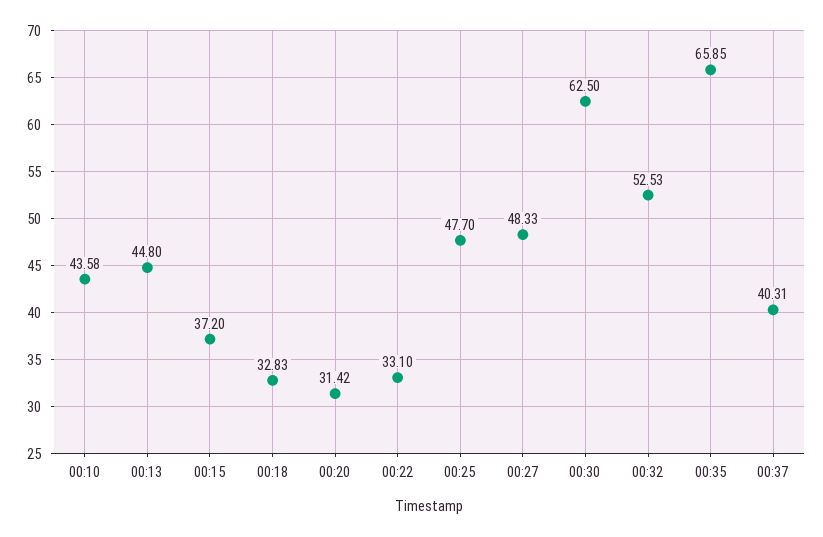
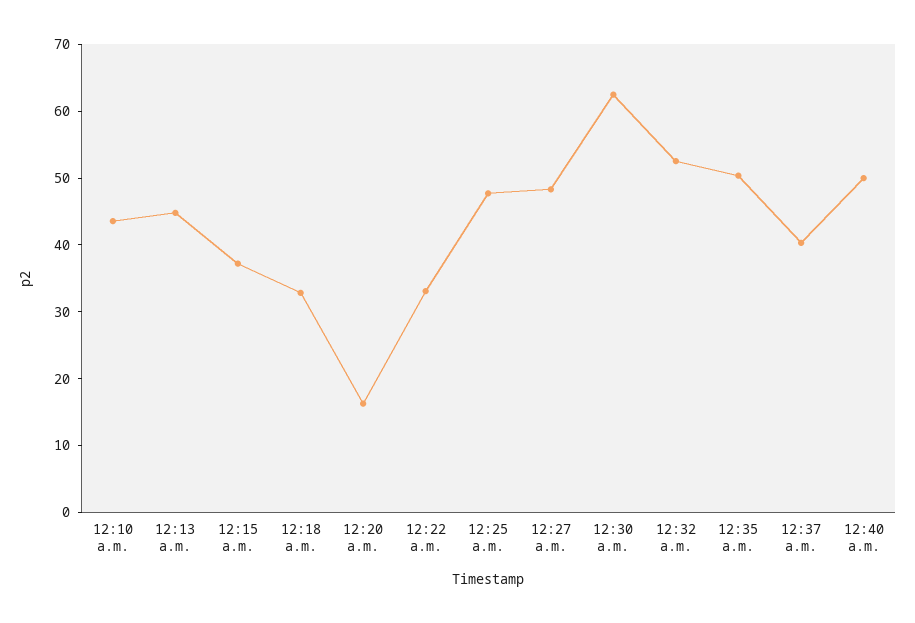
00:20: 31.42 -> 16
00:35: 65.85 -> 50
12:40 a.m.: none -> 50

